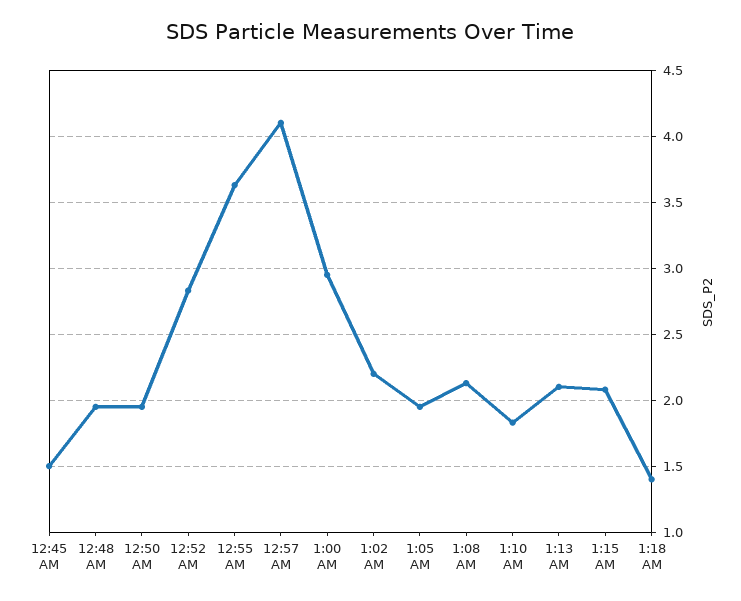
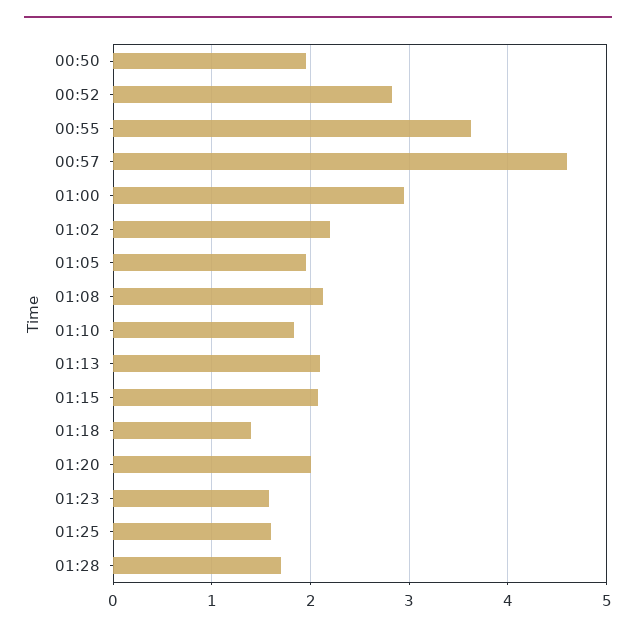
12:45 AM: 1.5 -> none
12:48 AM: 1.95 -> none
12:57 AM: 4.1 -> 4.6
01:20: none -> 2
01:23: none -> 1.6
01:25: none -> 1.6
01:28: none -> 1.7

